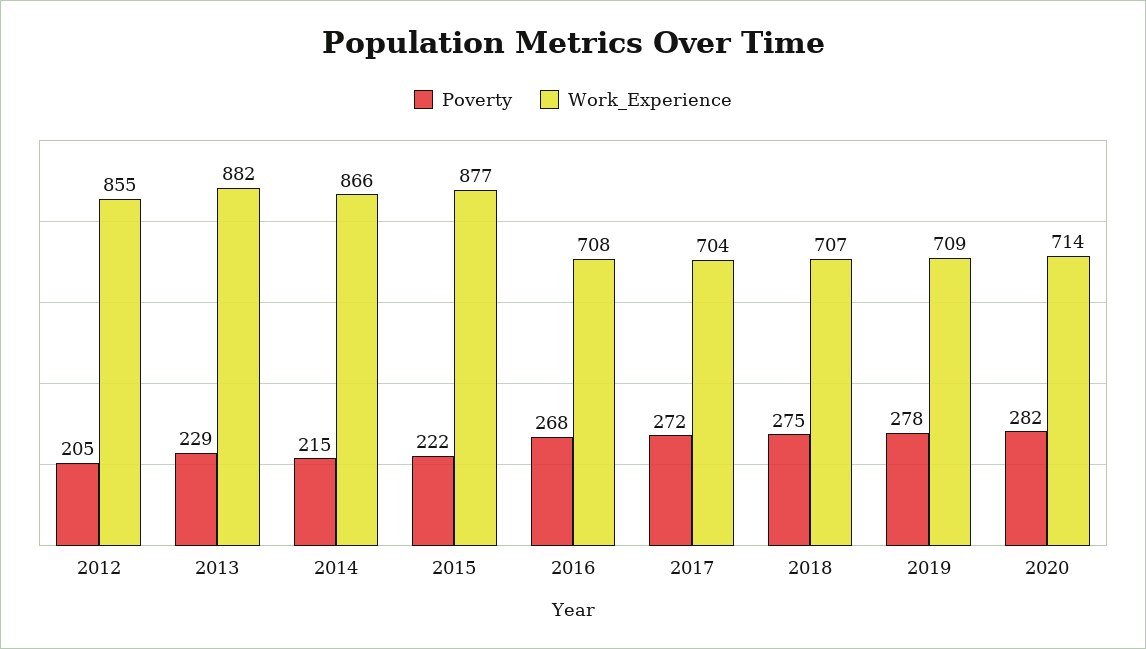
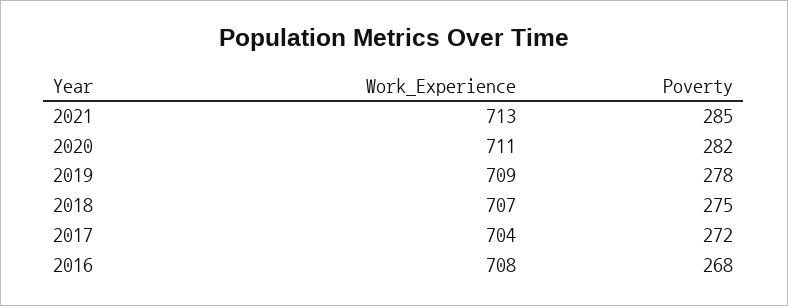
Poverty, 2012: 205 -> none
Work_Experience, 2012: 855 -> none
Poverty, 2013: 229 -> none
Work_Experience, 2013: 882 -> none
Poverty, 2014: 215 -> none
Work_Experience, 2014: 866 -> none
Poverty, 2015: 222 -> none
Work_Experience, 2015: 877 -> none
Work_Experience, 2020: 714 -> 711
Work_Experience, 2021: none -> 713
Poverty, 2021: none -> 285

